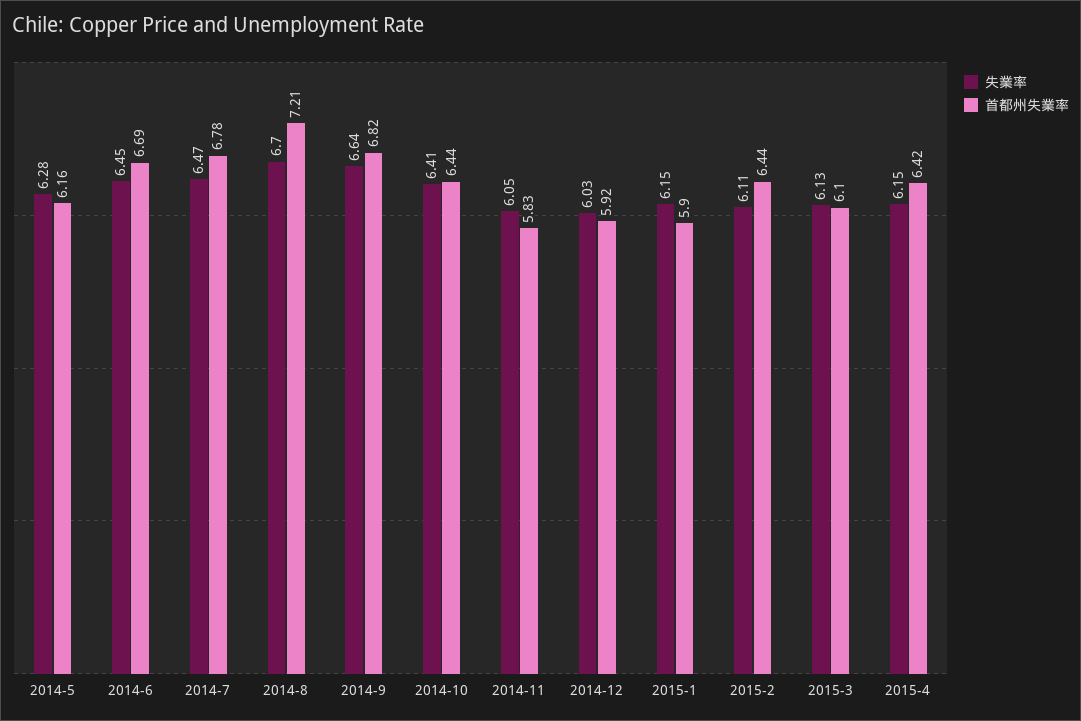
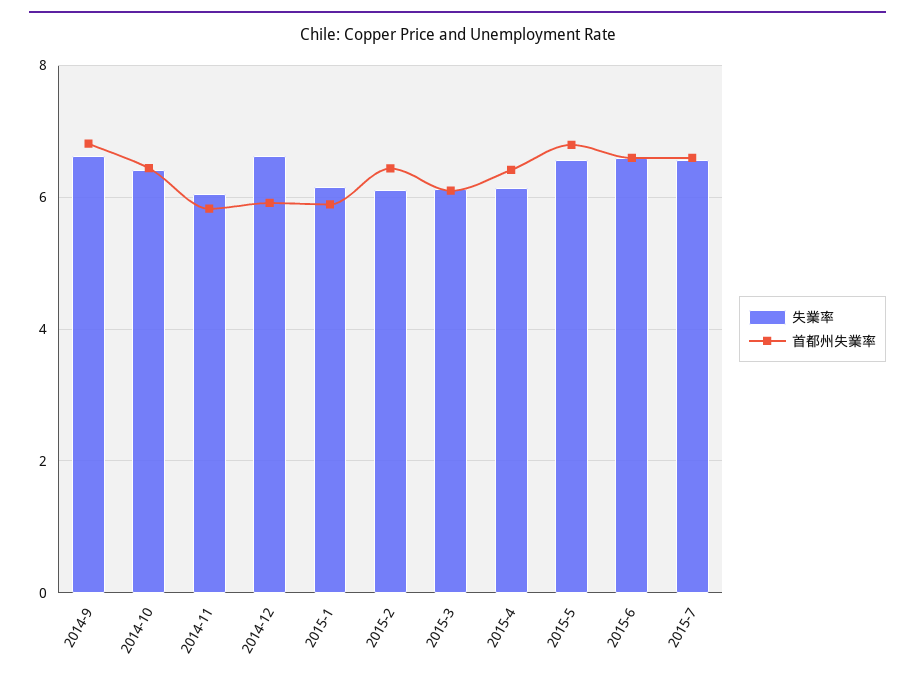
失業率, 2014-5: 6.28 -> none
首都州失業率, 2014-5: 6.16 -> none
失業率, 2014-6: 6.45 -> none
首都州失業率, 2014-6: 6.69 -> none
失業率, 2014-7: 6.47 -> none
首都州失業率, 2014-7: 6.78 -> none
失業率, 2014-8: 6.7 -> none
首都州失業率, 2014-8: 7.21 -> none
失業率, 2014-12: 6.03 -> 6.6
失業率, 2015-5: none -> 6.6
首都州失業率, 2015-5: none -> 6.8
失業率, 2015-6: none -> 6.6
首都州失業率, 2015-6: none -> 6.6
失業率, 2015-7: none -> 6.6
首都州失業率, 2015-7: none -> 6.6

